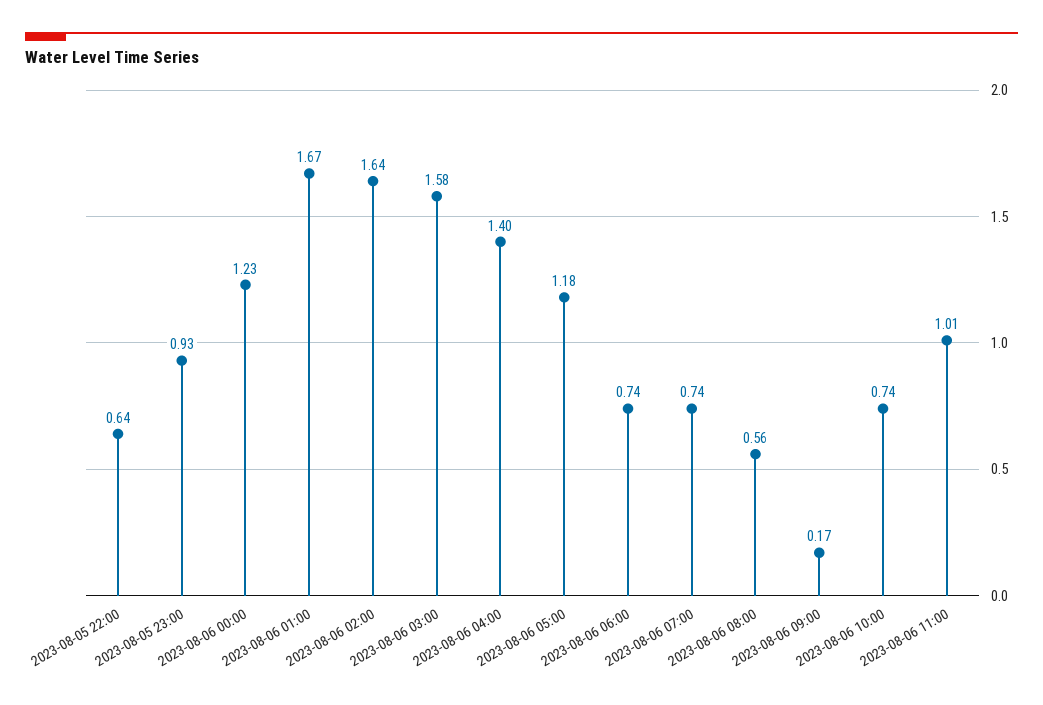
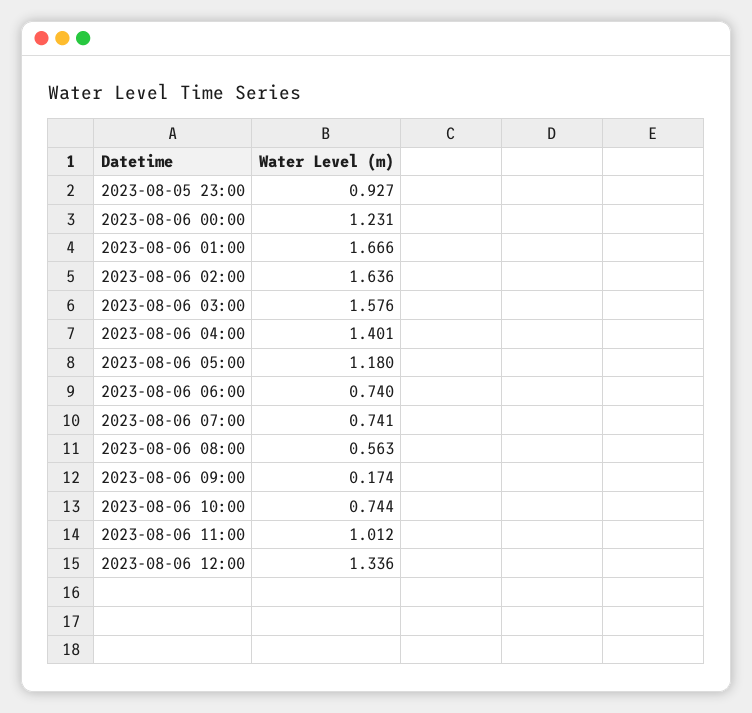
2023-08-05 22:00: 0.64 -> none
2023-08-06 12:00: none -> 1.336

